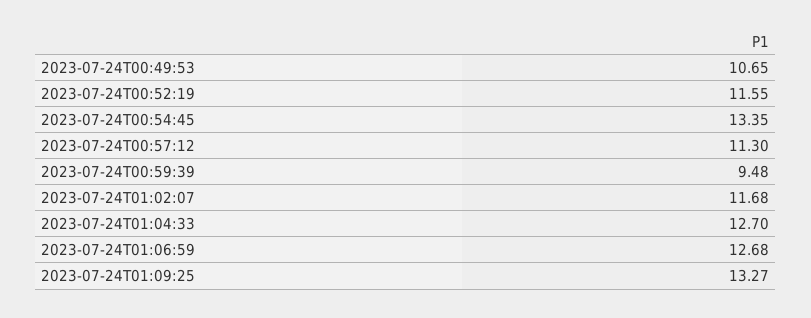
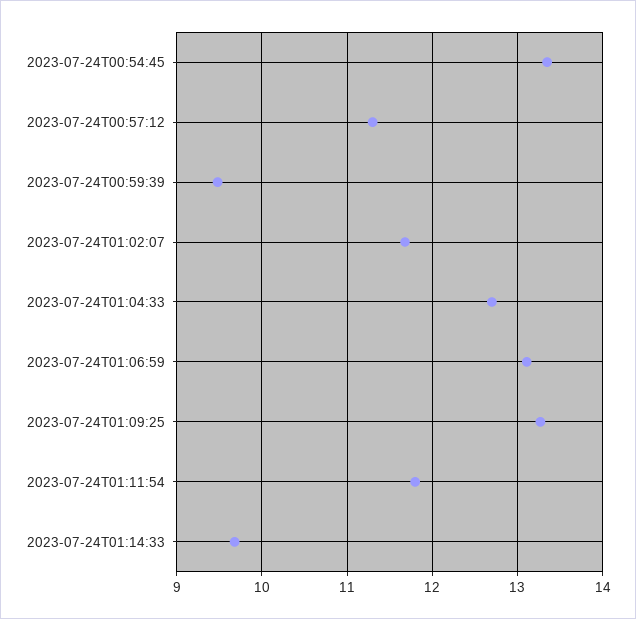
2023-07-24T00:49:53: 10.65 -> none
2023-07-24T00:52:19: 11.55 -> none
2023-07-24T01:06:59: 12.68 -> 13.1
2023-07-24T01:11:54: none -> 11.8
2023-07-24T01:14:33: none -> 9.7

